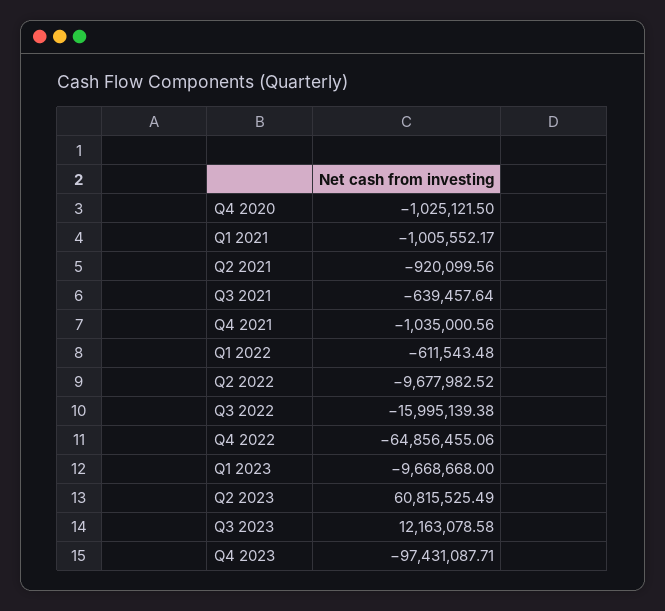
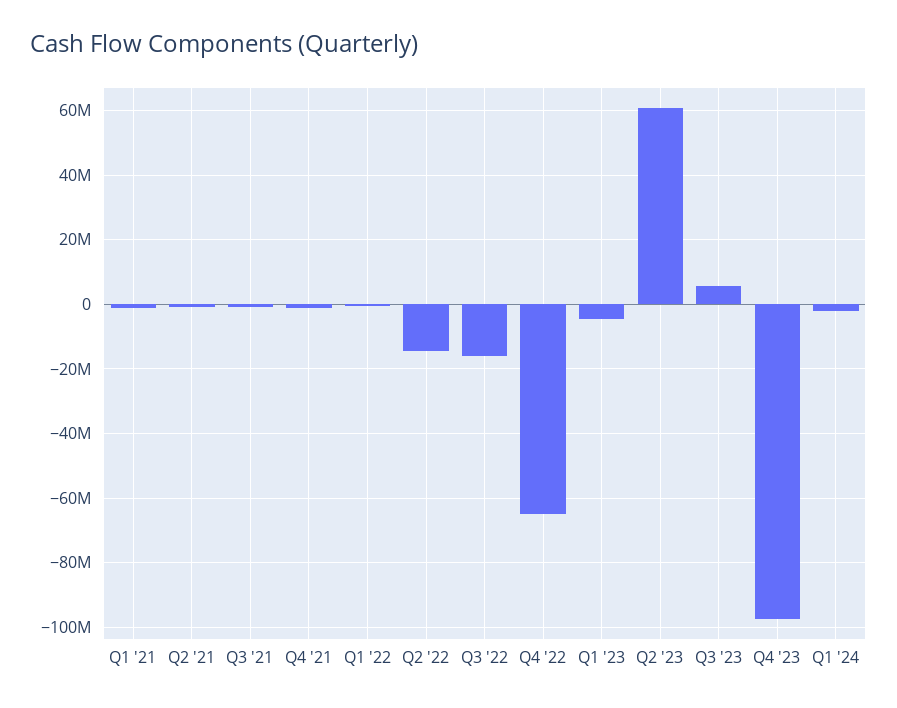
Q4 2020: -1025121.5 -> none
Q2 2022: -9677982.52 -> -14000000
Q1 2023: -9668668 -> -4000000
Q3 2023: 12163078.58 -> 6000000
Q1 '24: none -> -2000000

